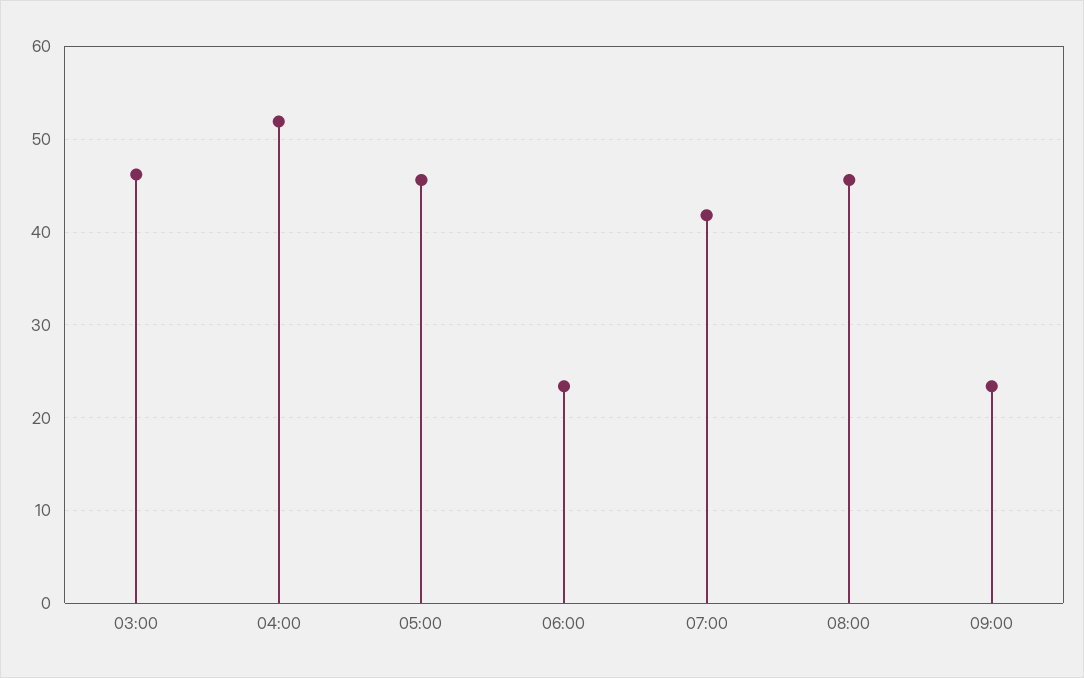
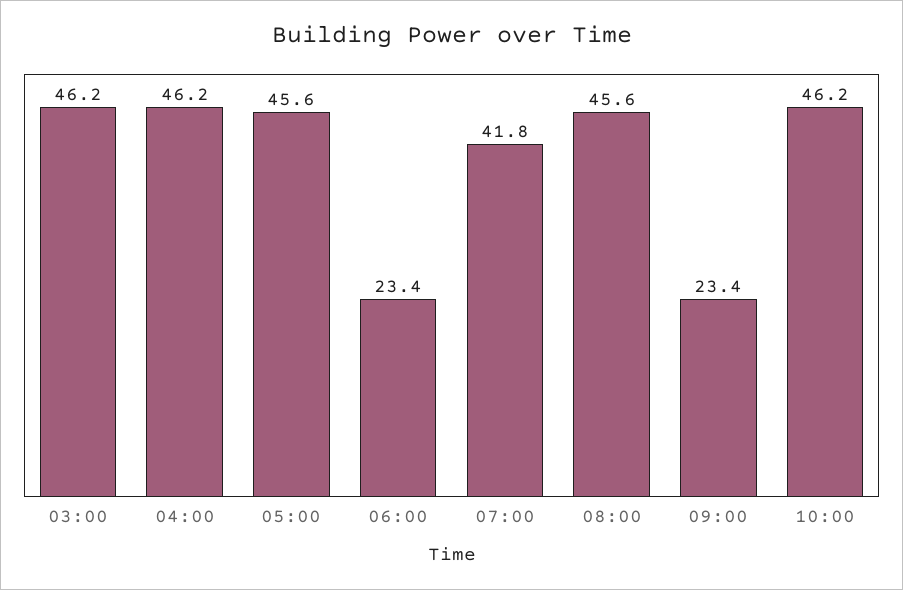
04:00: 52 -> 46.2
10:00: none -> 46.2

